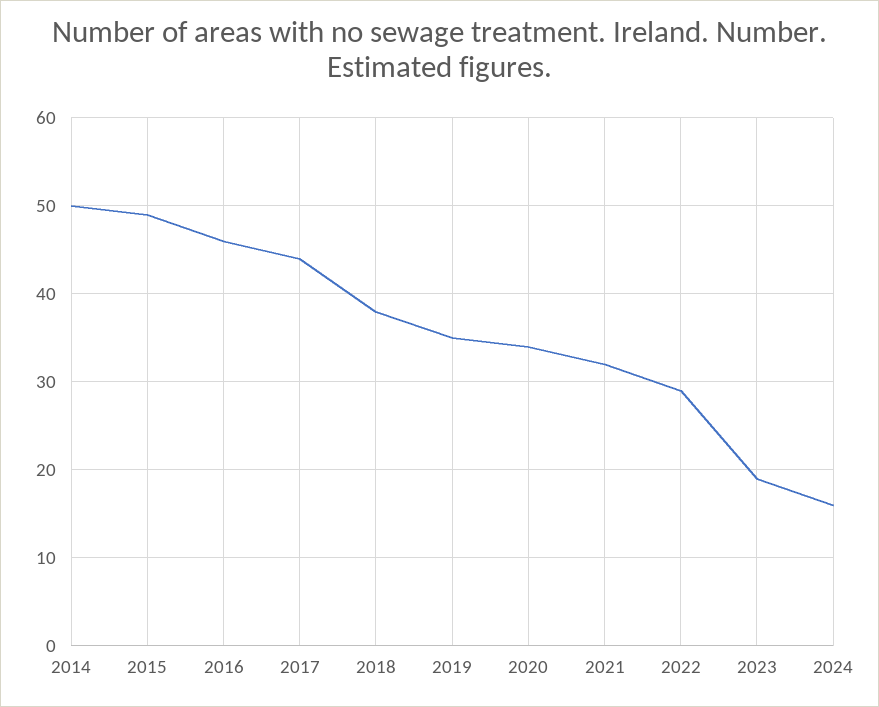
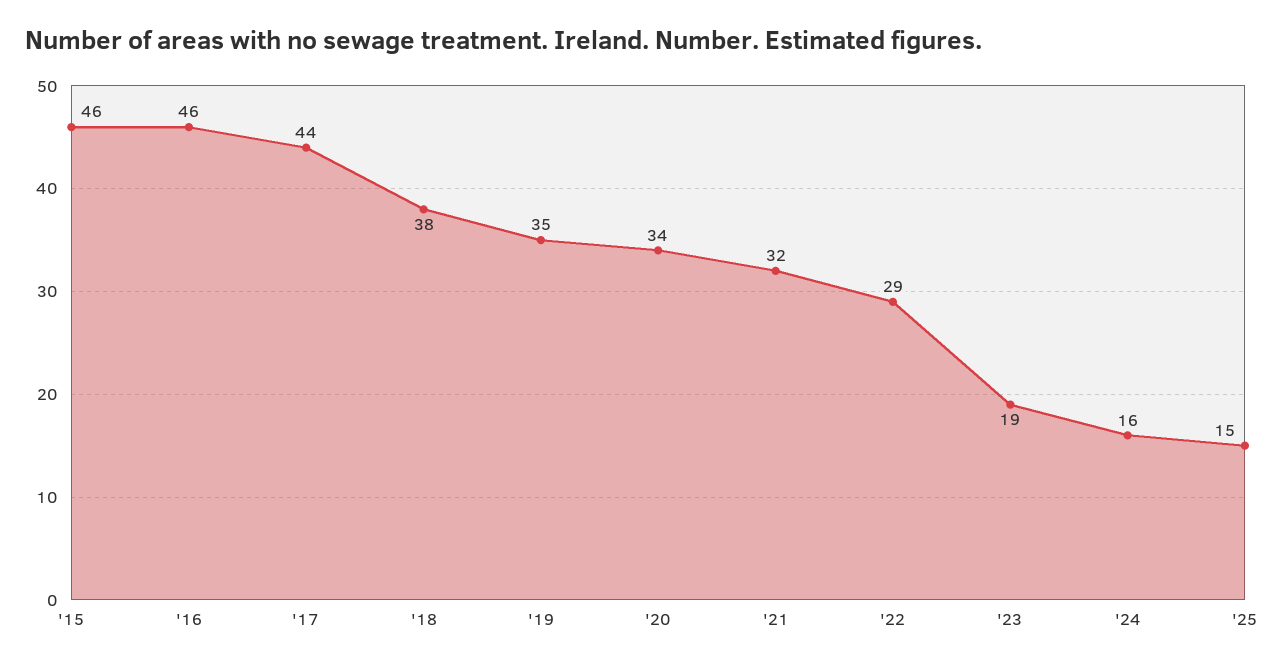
2014: 50 -> none
2015: 49 -> 46
'25: none -> 15

